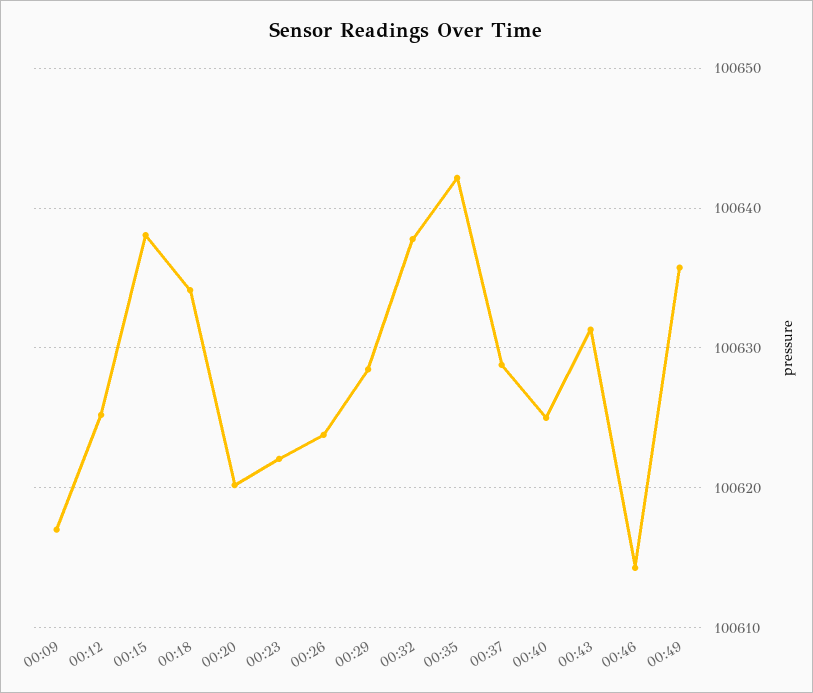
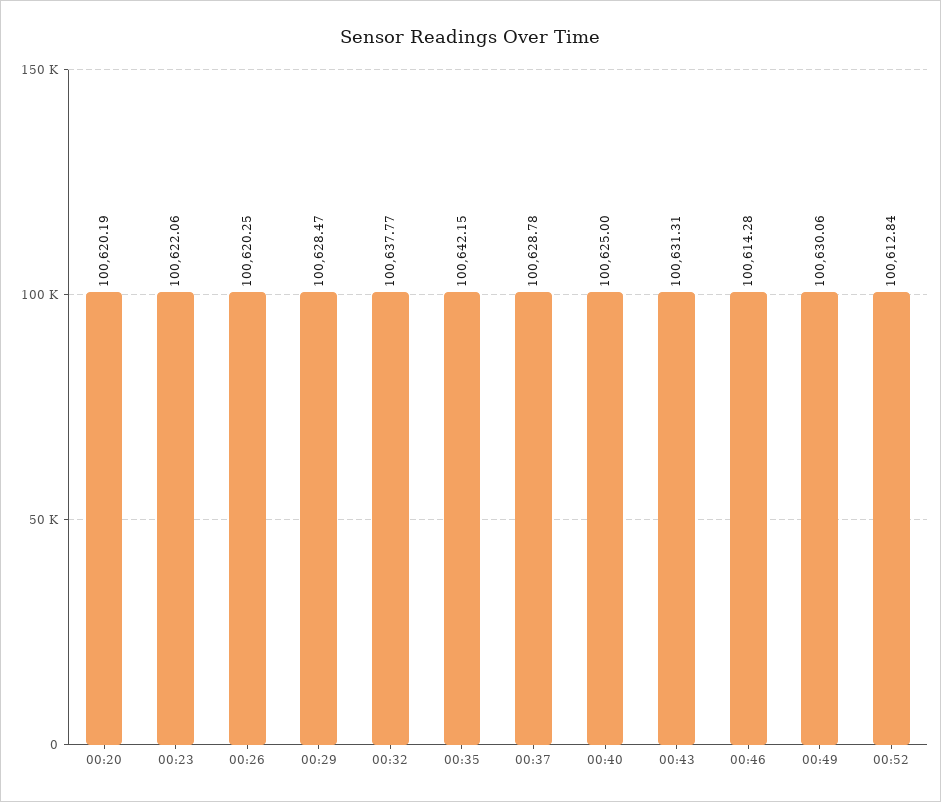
00:09: 100617 -> none
00:12: 100625 -> none
00:15: 100638 -> none
00:18: 100634 -> none
00:26: 100624 -> 100620.25
00:49: 100636 -> 100630.06
00:52: none -> 100612.84

